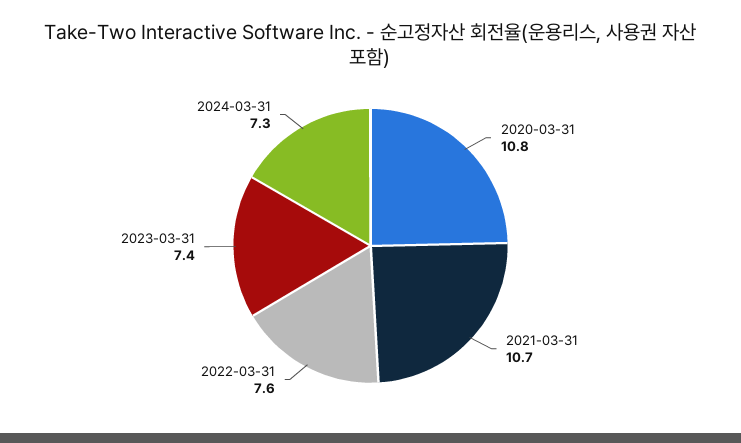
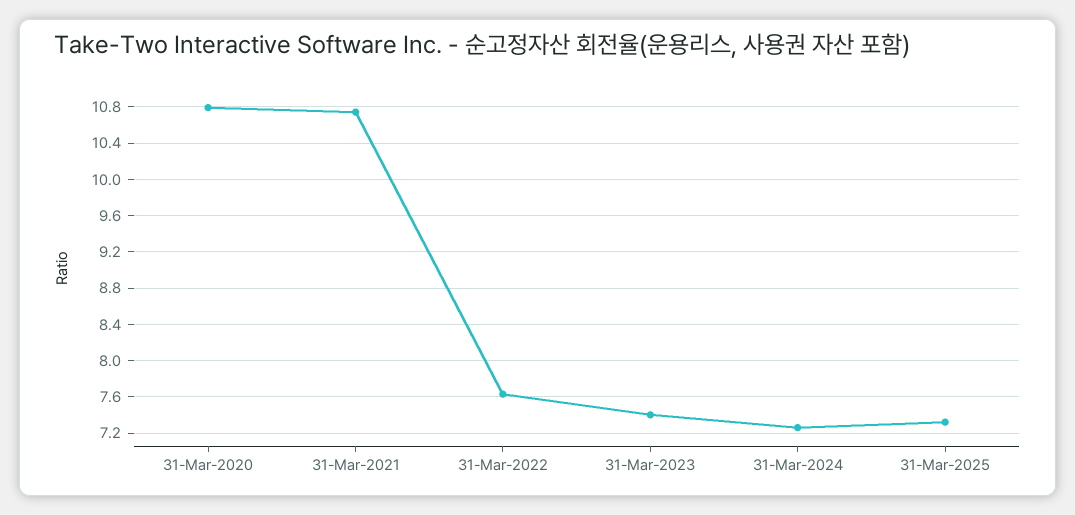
31-Mar-2025: none -> 7.3

